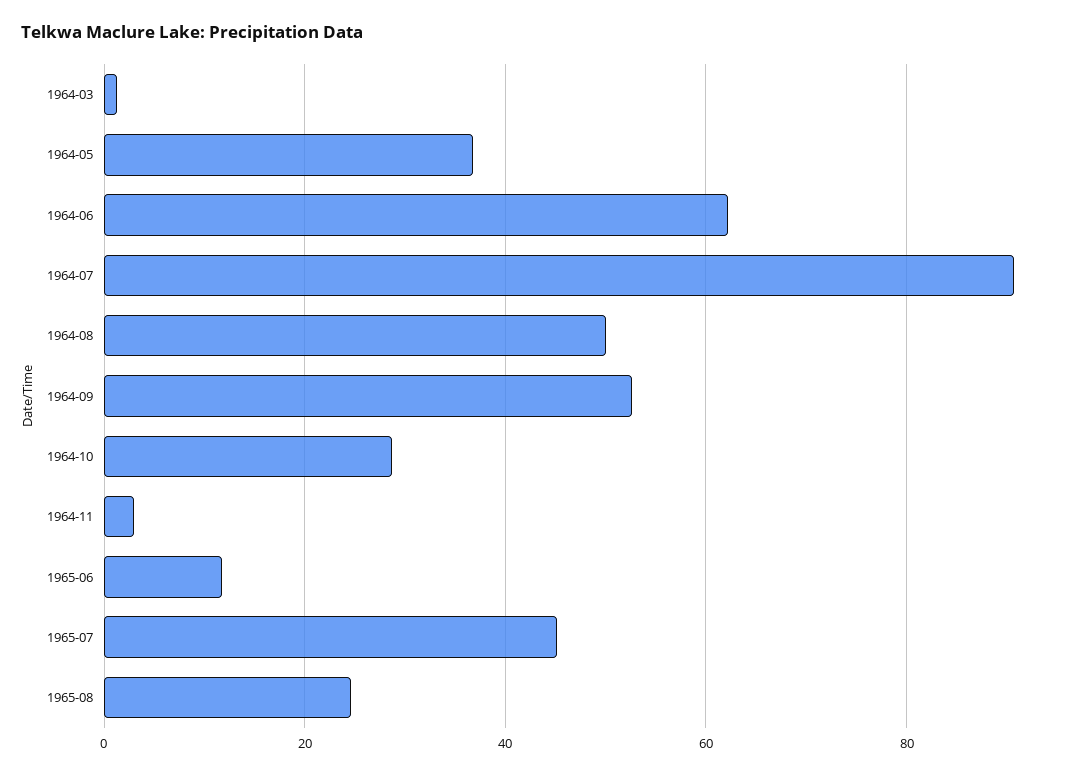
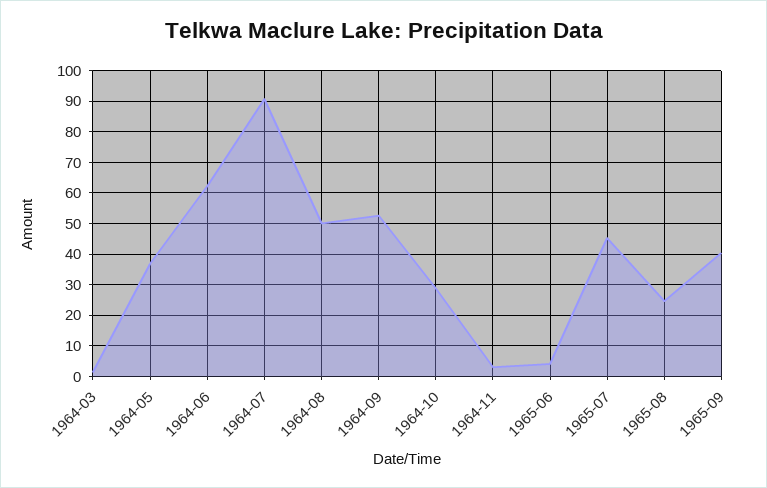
1965-06: 12 -> 4
1965-09: none -> 40

